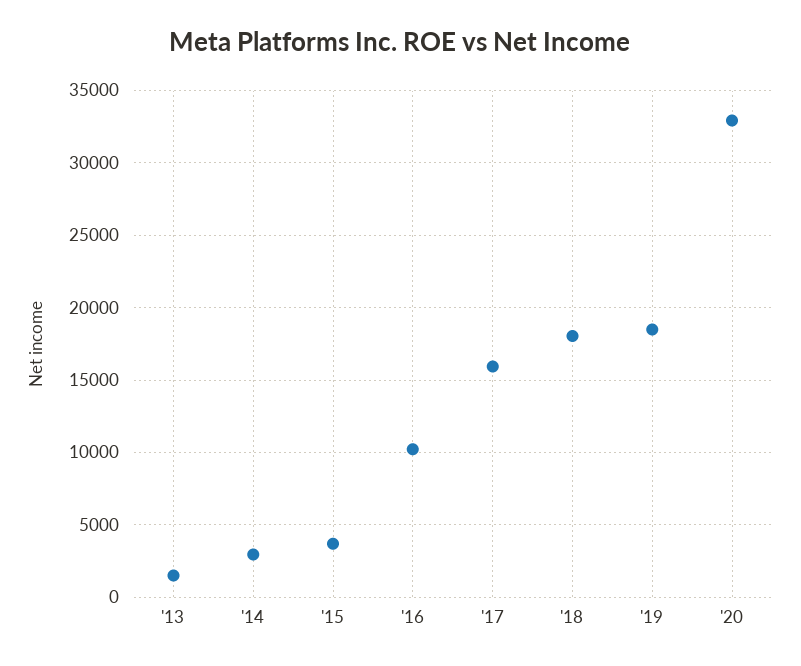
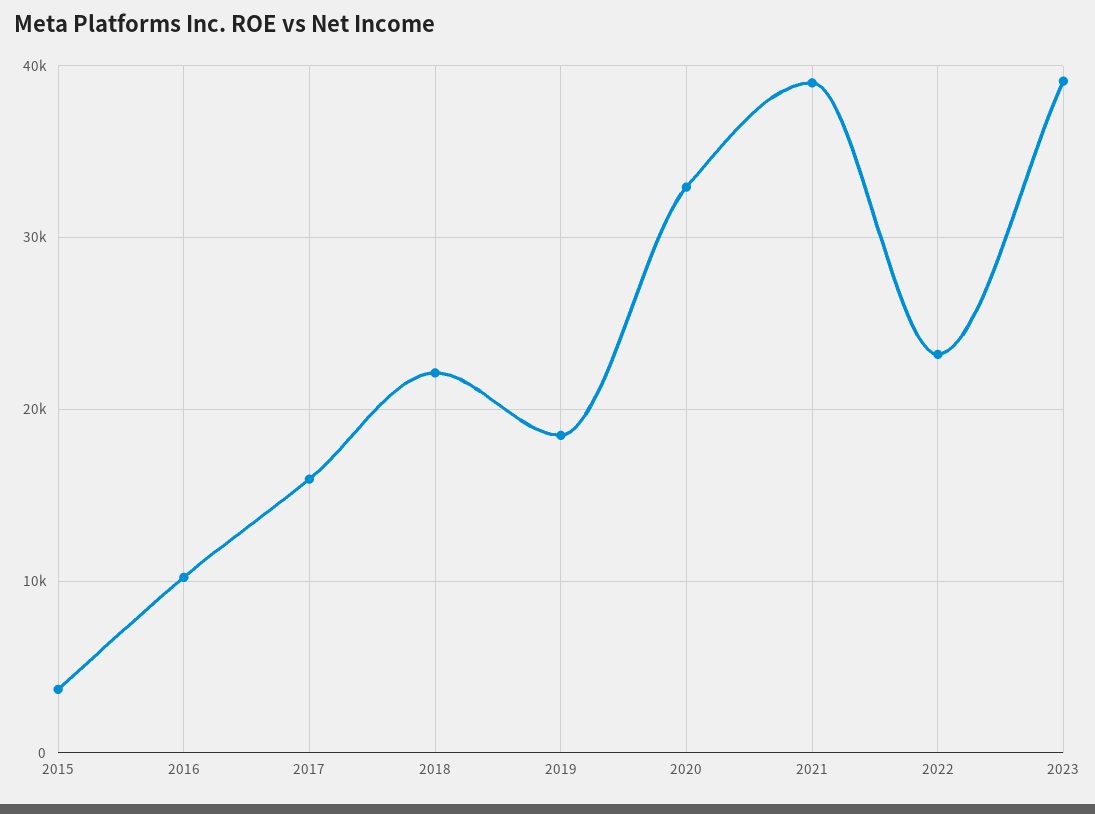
'13: 1500 -> none
'14: 3000 -> none
'18: 18000 -> 22000
2021: none -> 39000
2022: none -> 23000
2023: none -> 39000

